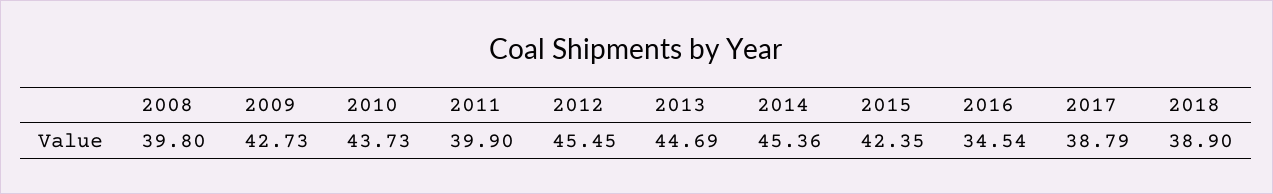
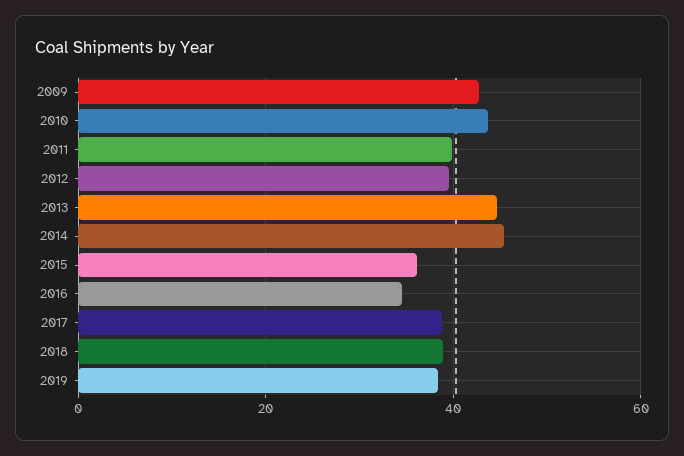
2008: 39.8 -> none
2012: 45.45 -> 40
2015: 42.35 -> 36
2019: none -> 38

